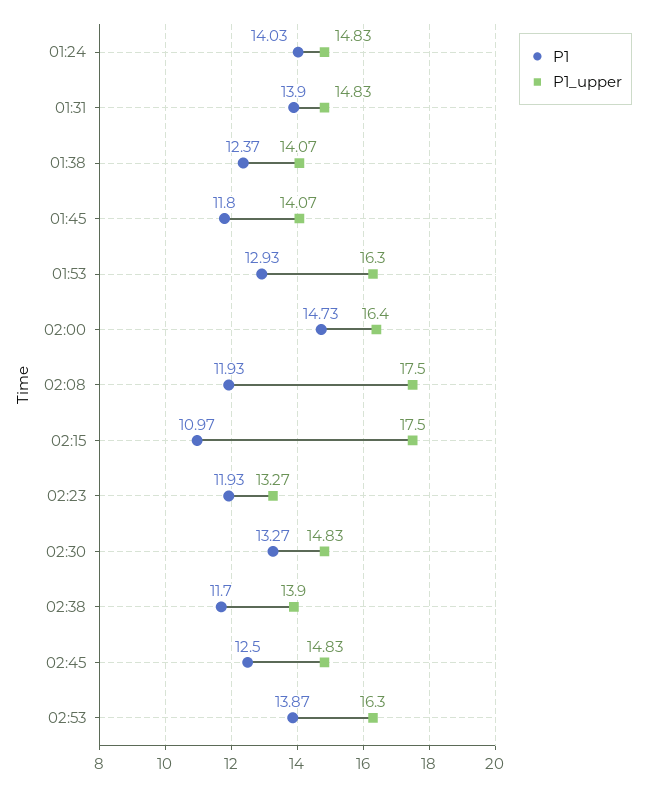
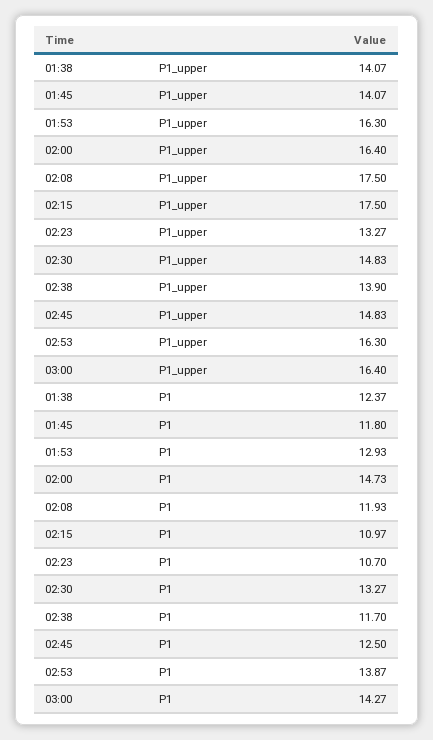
P1, 01:24: 14.03 -> none
P1_upper, 01:24: 14.83 -> none
P1, 01:31: 13.9 -> none
P1_upper, 01:31: 14.83 -> none
P1, 02:23: 11.93 -> 10.7
P1_upper, 03:00: none -> 16.4
P1, 03:00: none -> 14.27

